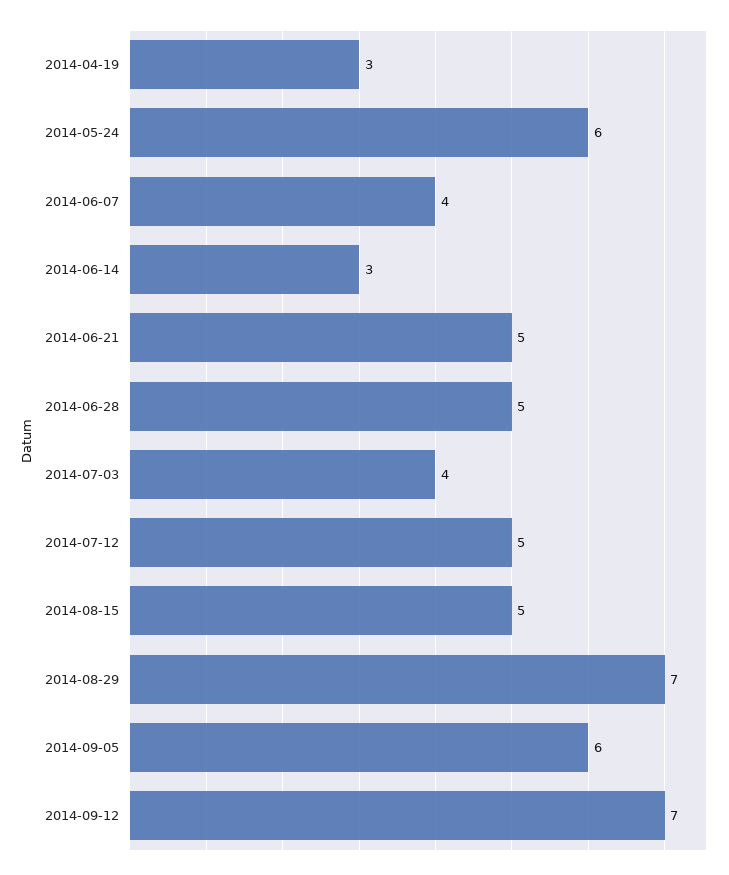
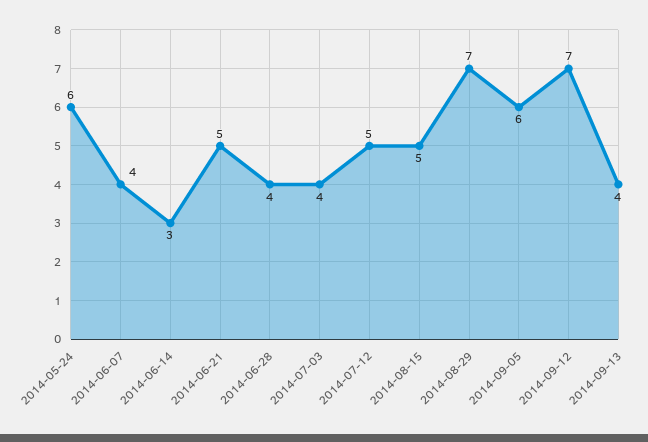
2014-04-19: 3 -> none
2014-06-28: 5 -> 4
2014-09-13: none -> 4

